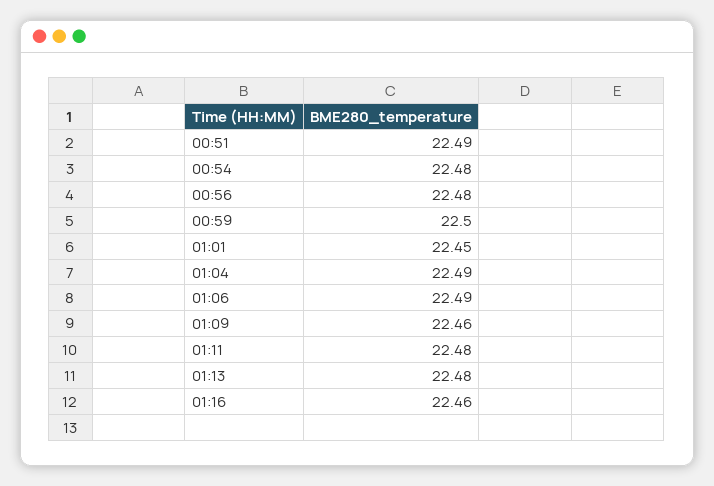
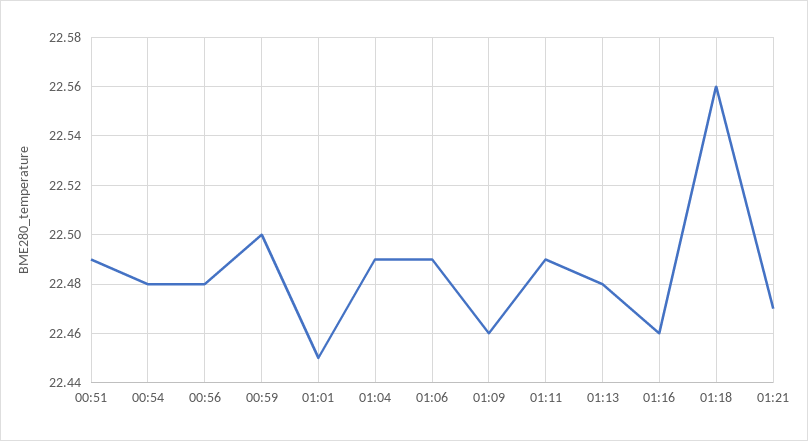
01:11: 22.48 -> 22.49
01:18: none -> 22.56
01:21: none -> 22.47

